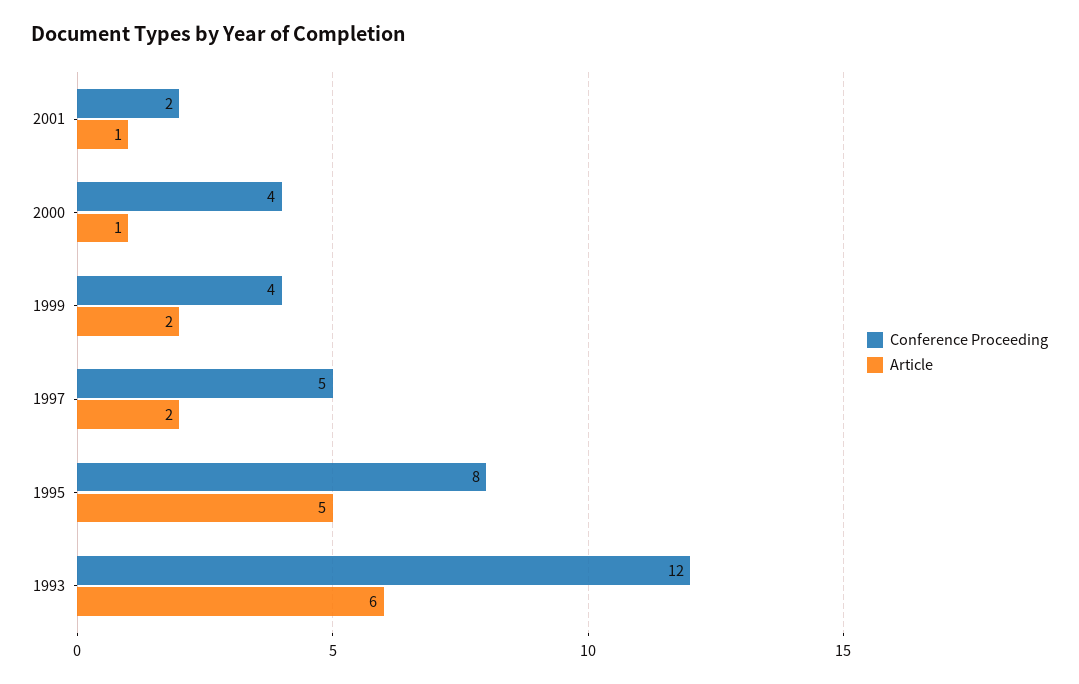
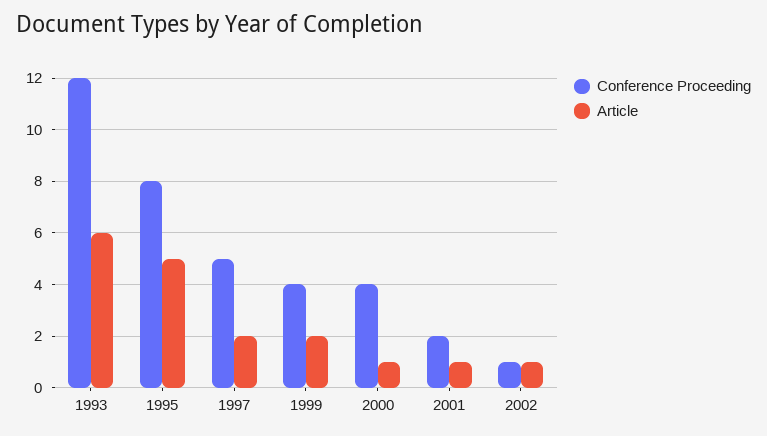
Conference Proceeding, 2002: none -> 1
Article, 2002: none -> 1

